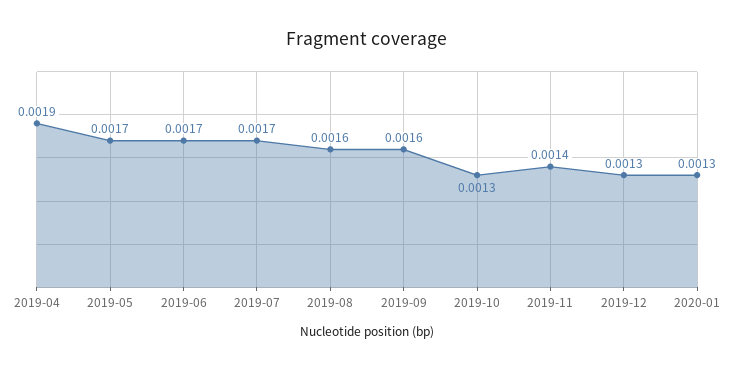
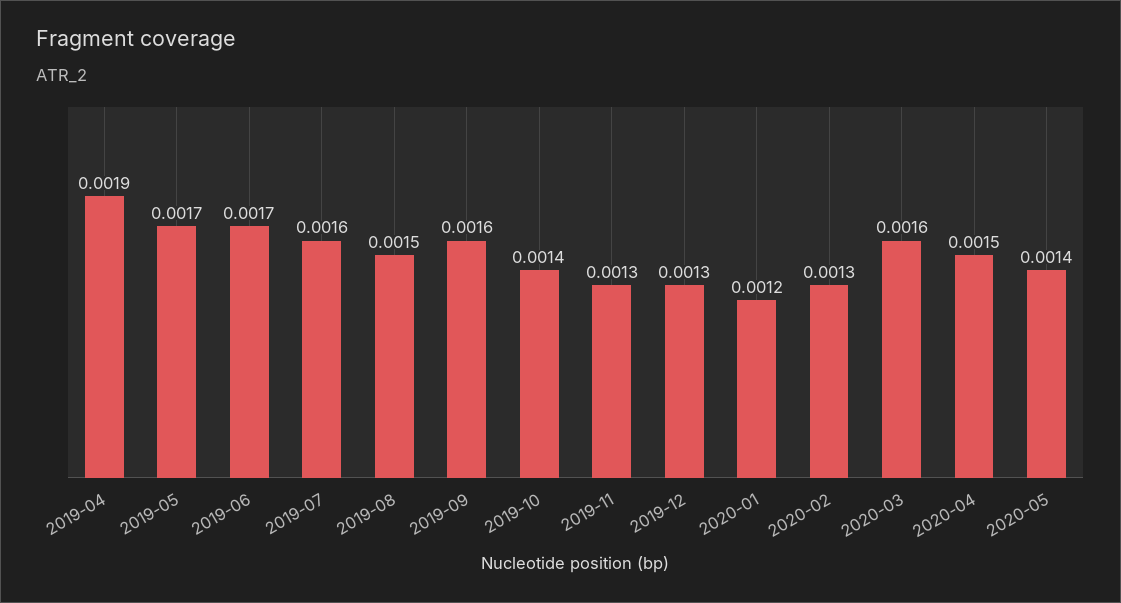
2019-07: 0.0017 -> 0.0016
2019-08: 0.0016 -> 0.0015
2019-10: 0.0013 -> 0.0014
2019-11: 0.0014 -> 0.0013
2020-01: 0.0013 -> 0.0012
2020-02: none -> 0.0013
2020-03: none -> 0.0016
2020-04: none -> 0.0015
2020-05: none -> 0.0014

